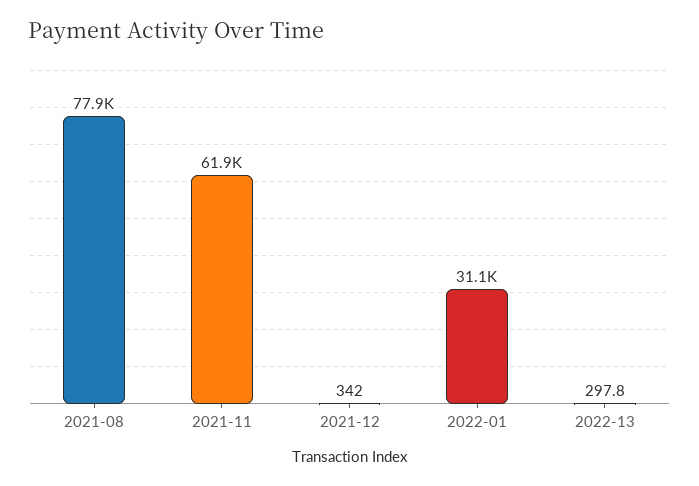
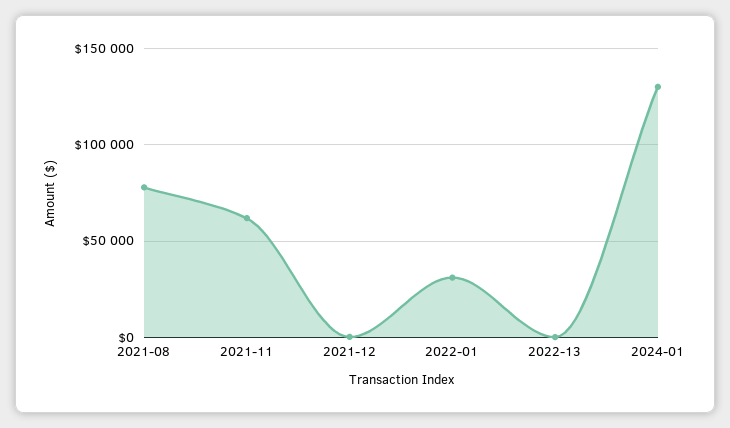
2024-01: none -> 130000

